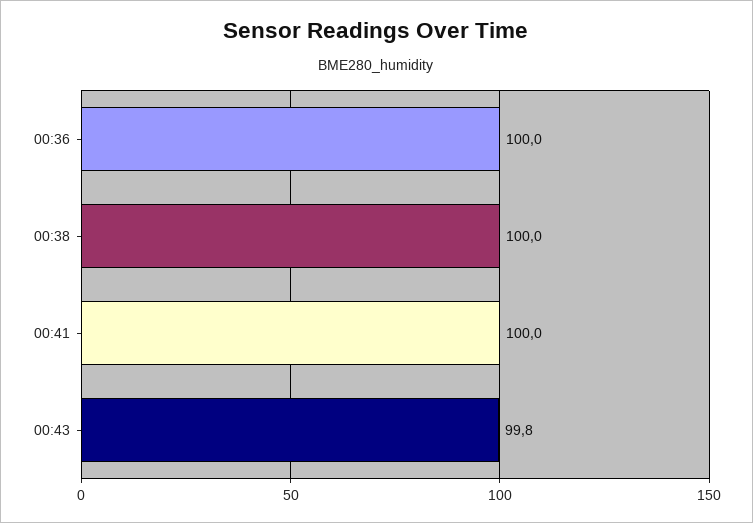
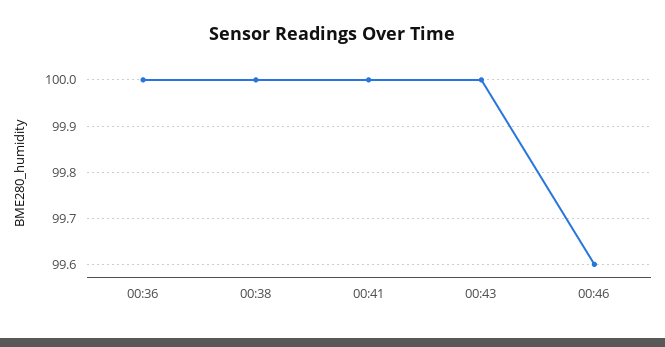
00:43: 99.8 -> 100
00:46: none -> 99.6

